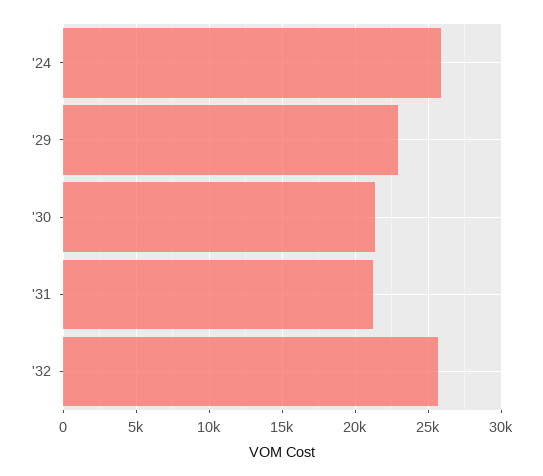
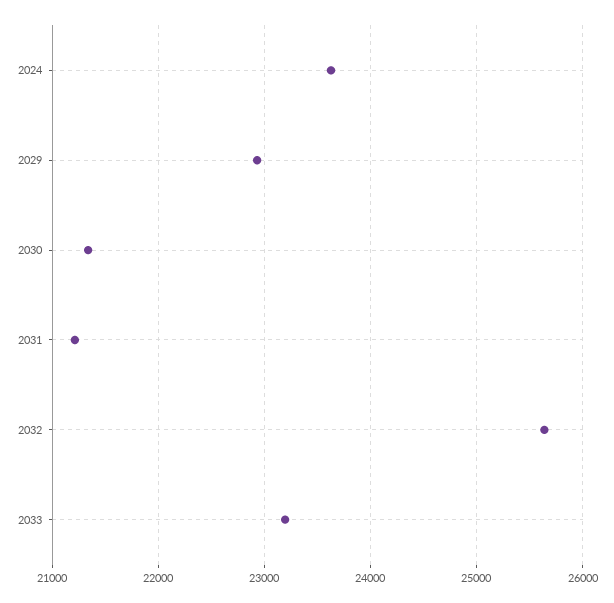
'24: 26000 -> 23600
2033: none -> 23200

